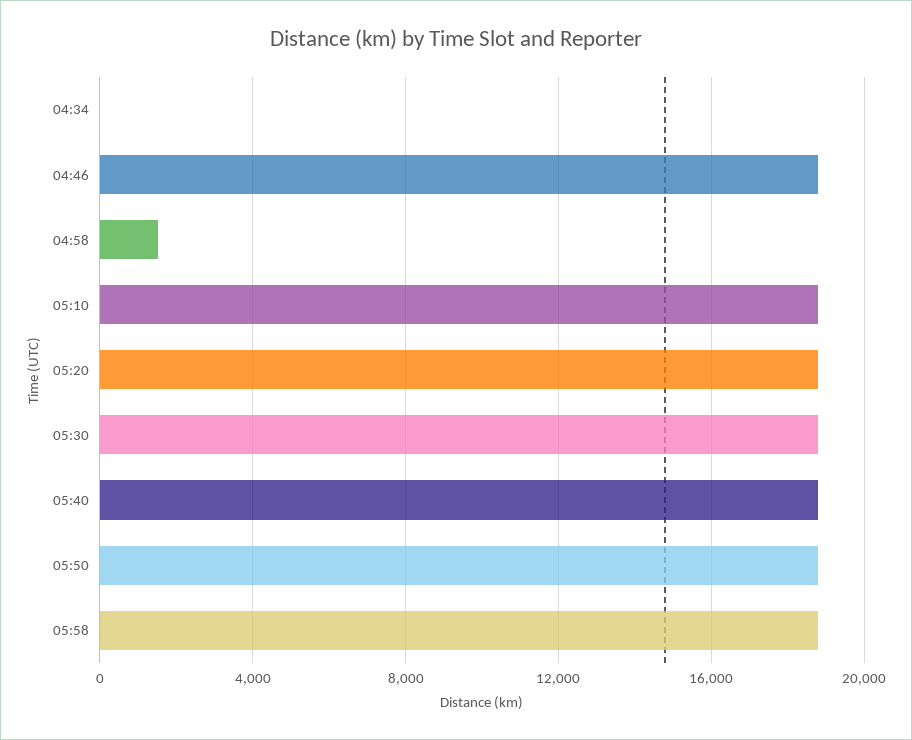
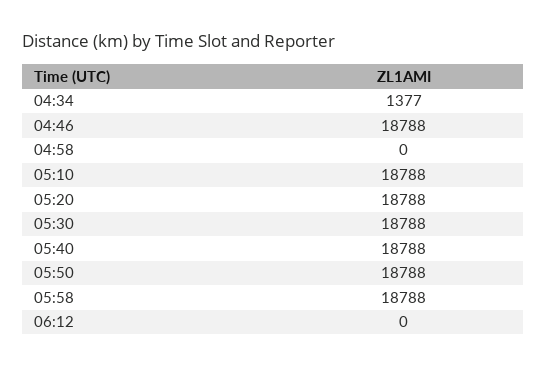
04:34: 0 -> 1377
04:58: 1500 -> 0
06:12: none -> 0

